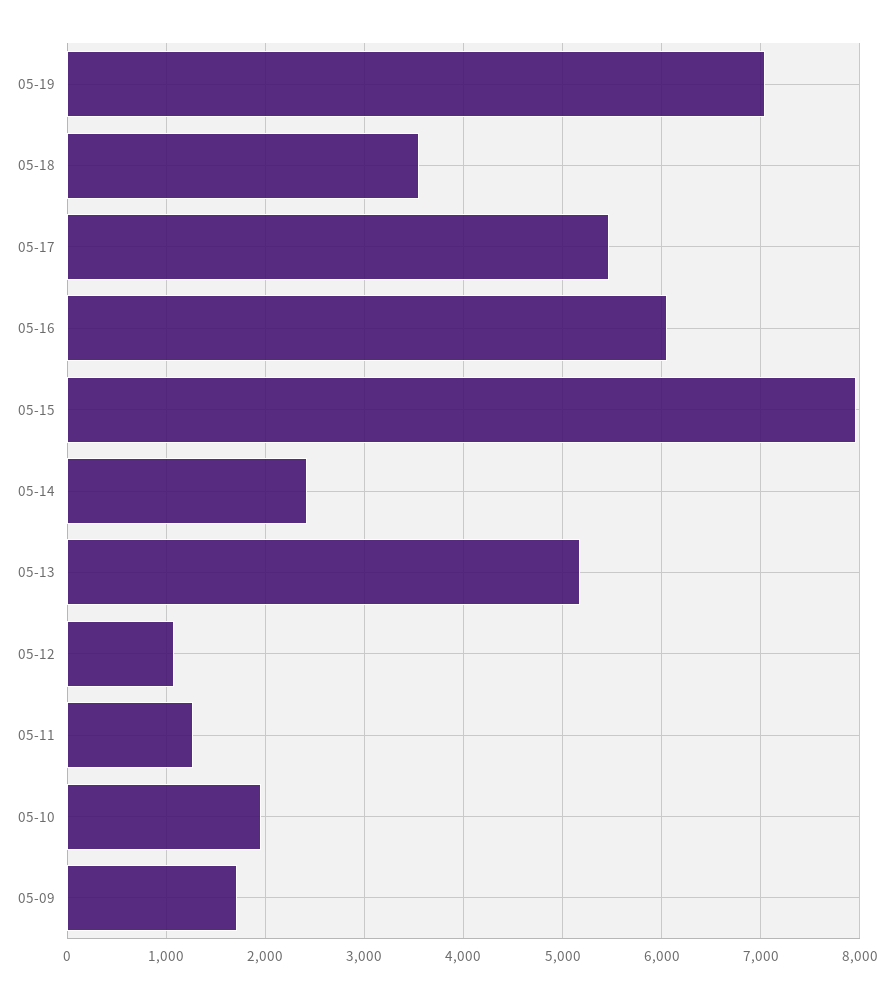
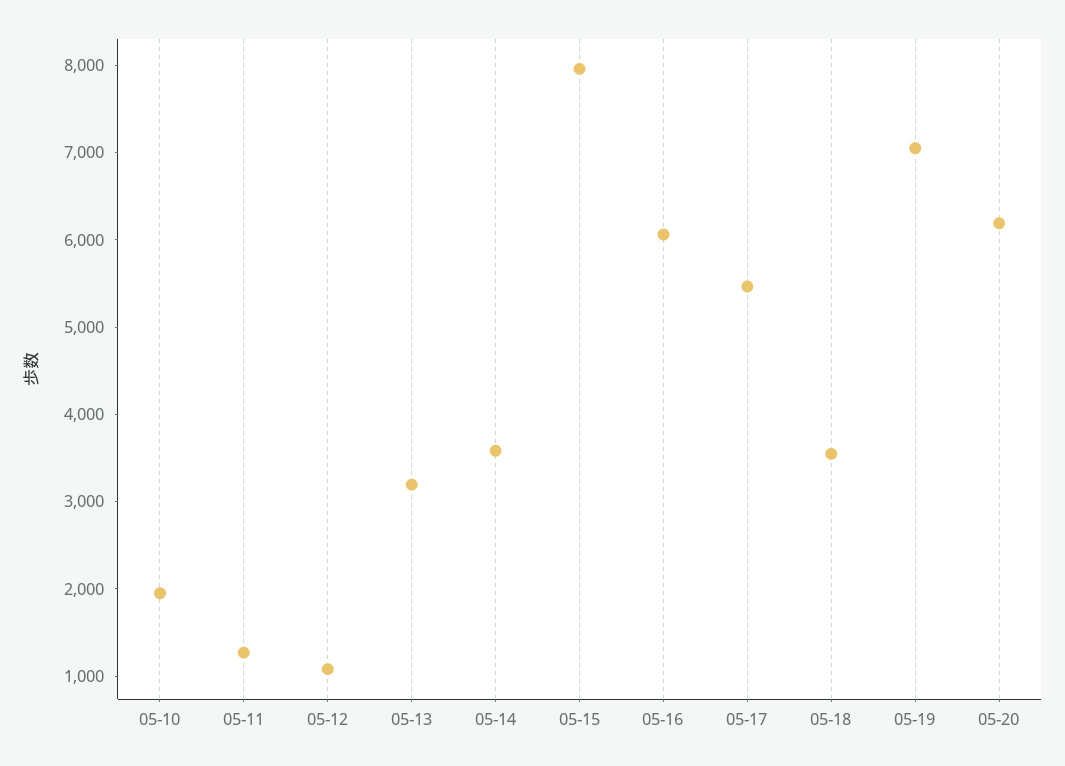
05-14: 2400 -> 3600
05-13: 5200 -> 3200
05-09: 1700 -> none
05-20: none -> 6200

